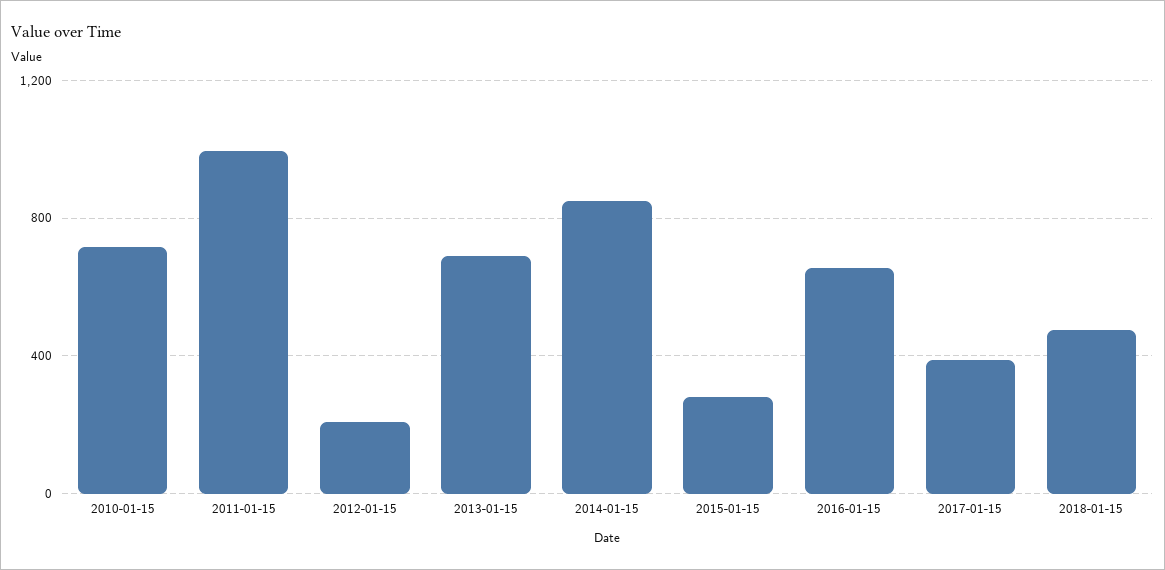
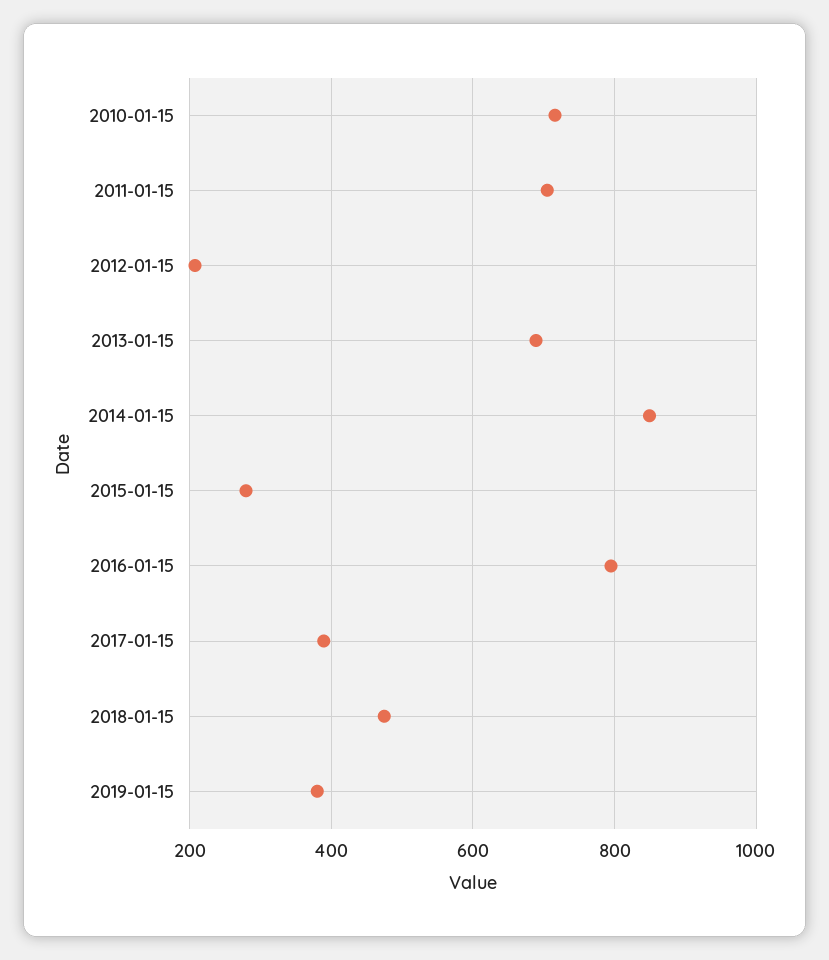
2011-01-15: 1000 -> 700
2016-01-15: 650 -> 800
2019-01-15: none -> 380

